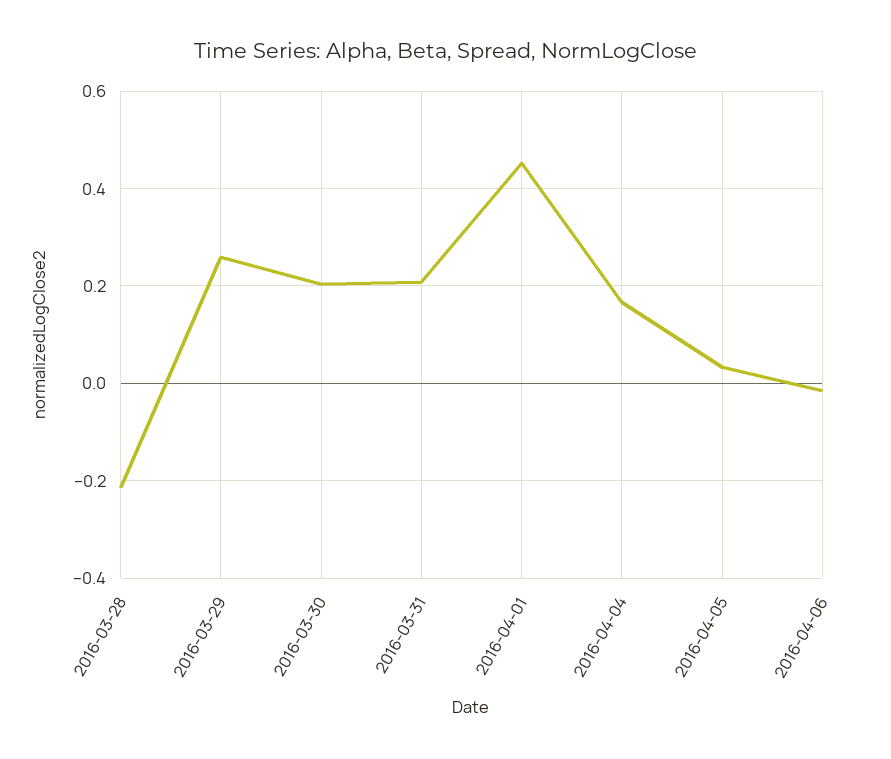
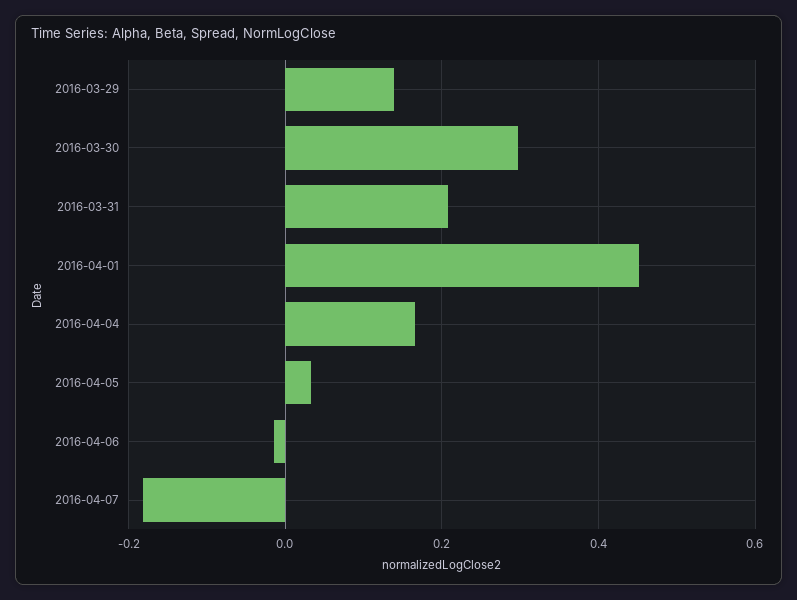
2016-03-28: -0.22 -> none
2016-03-29: 0.26 -> 0.14
2016-03-30: 0.2 -> 0.3
2016-04-07: none -> -0.18

